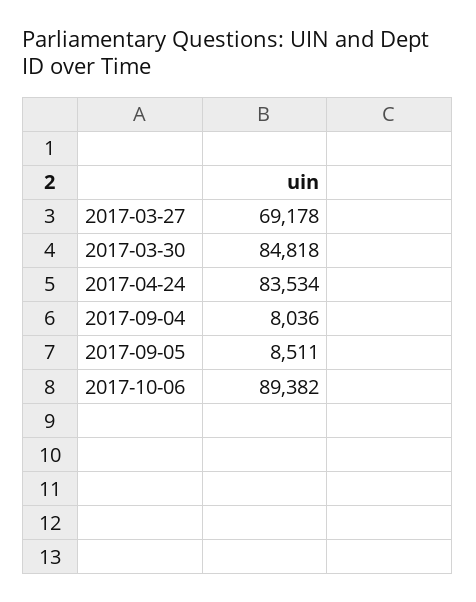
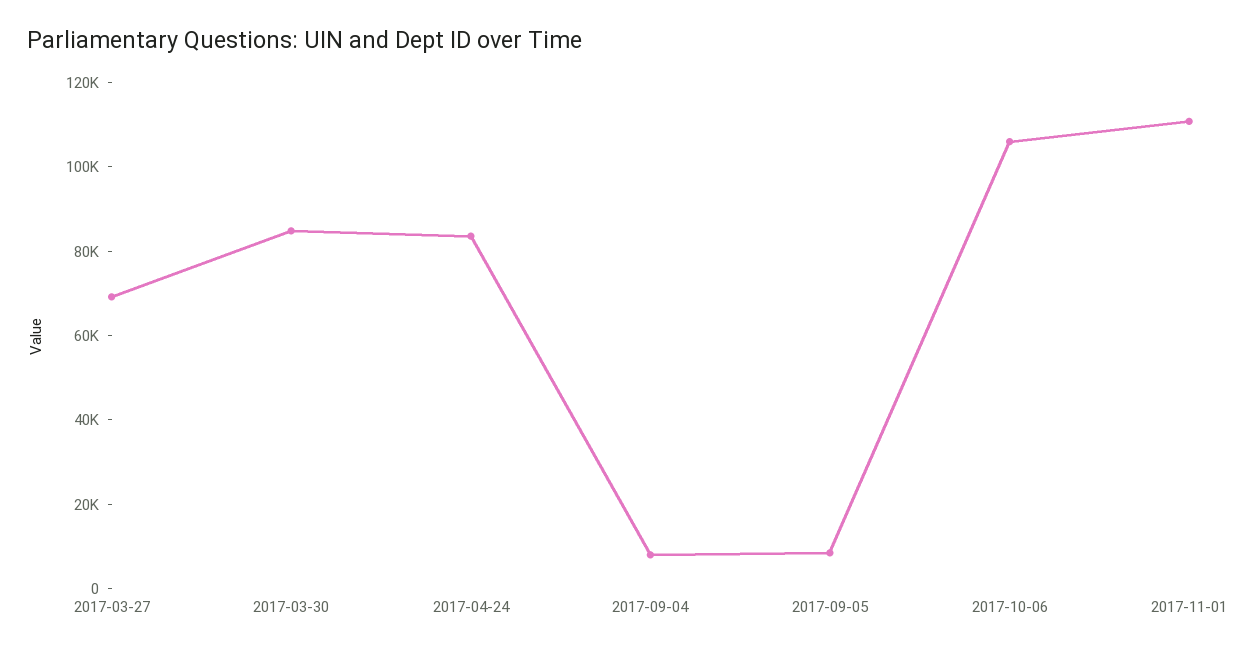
2017-10-06: 89382 -> 105000
2017-11-01: none -> 110000

